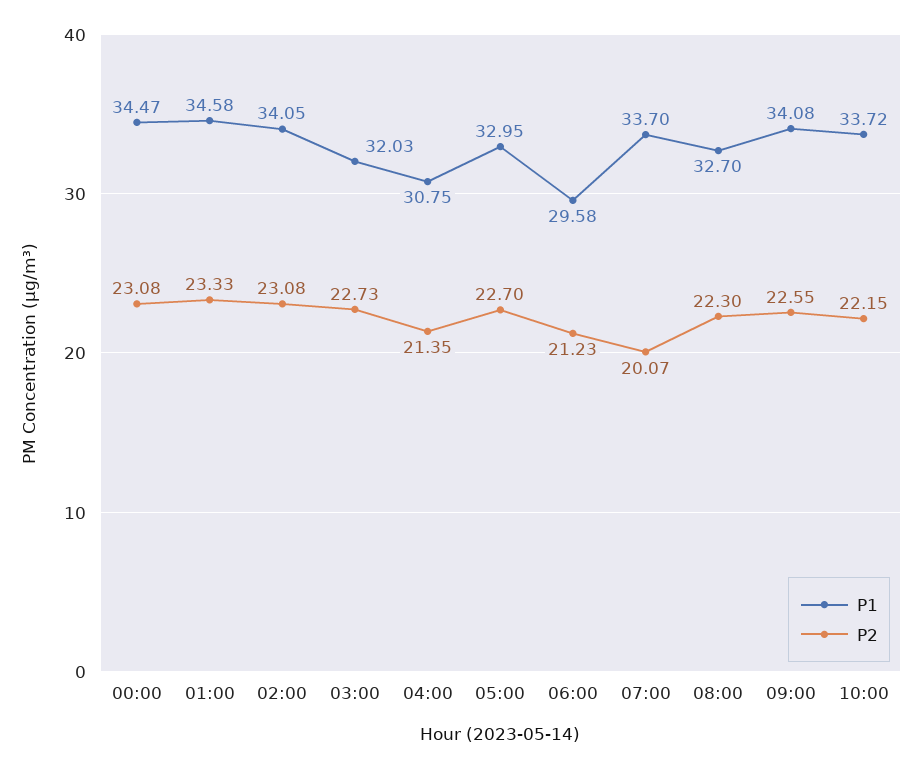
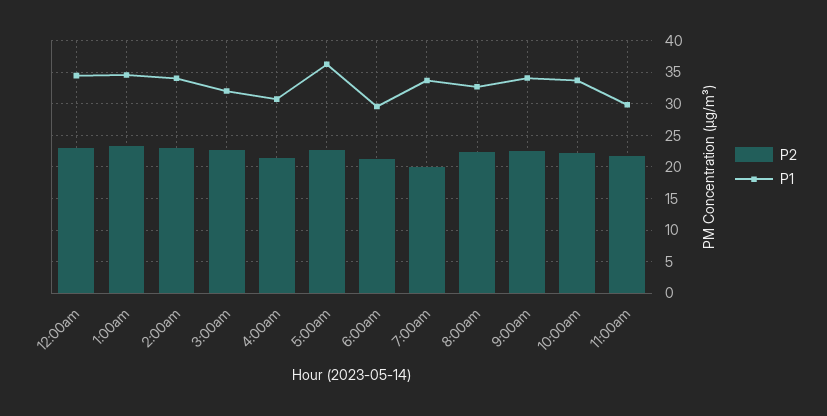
P1, 05:00: 32.95 -> 36
P2, 11:00am: none -> 22
P1, 11:00am: none -> 30

